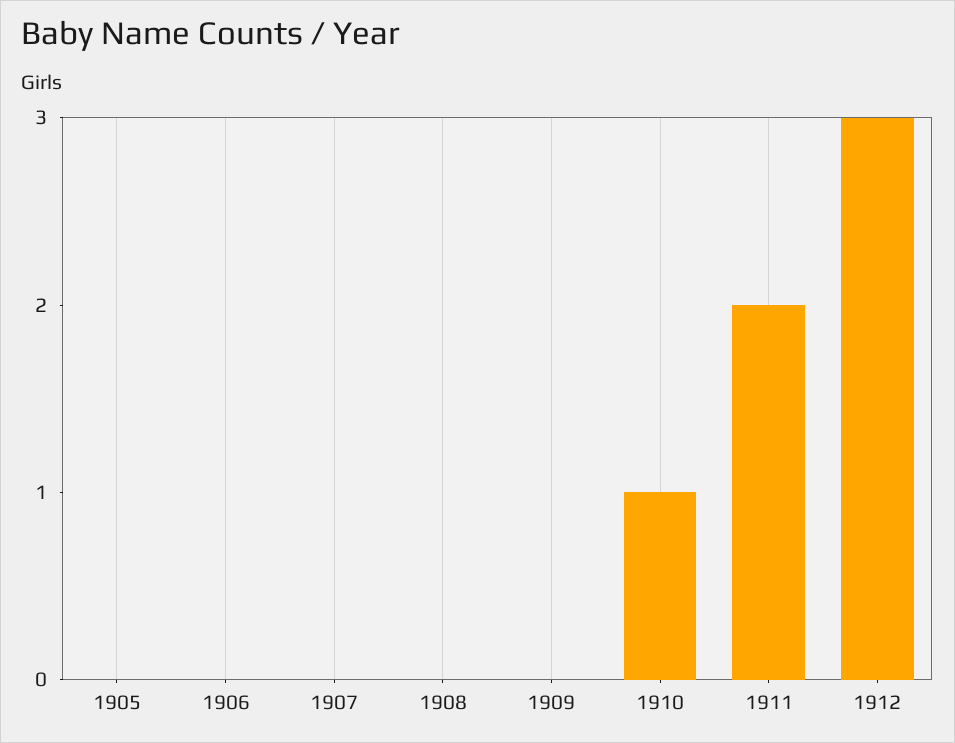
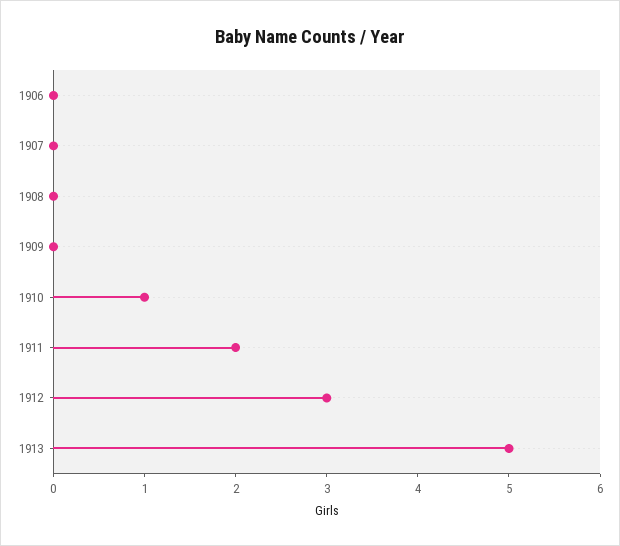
1905: 0 -> none
1913: none -> 5

